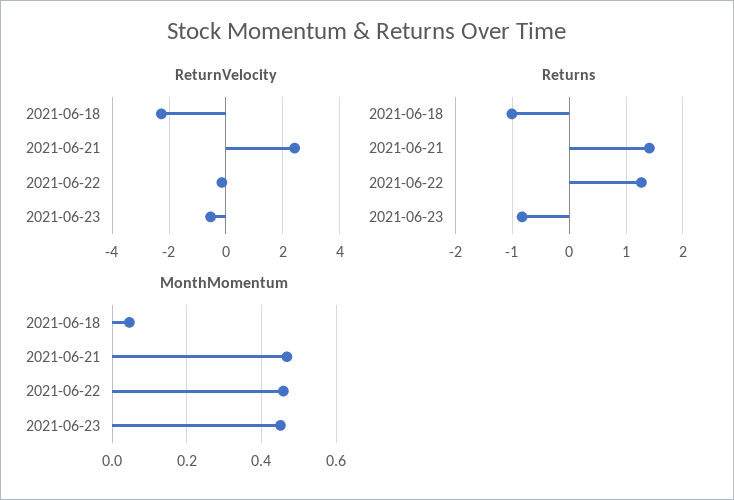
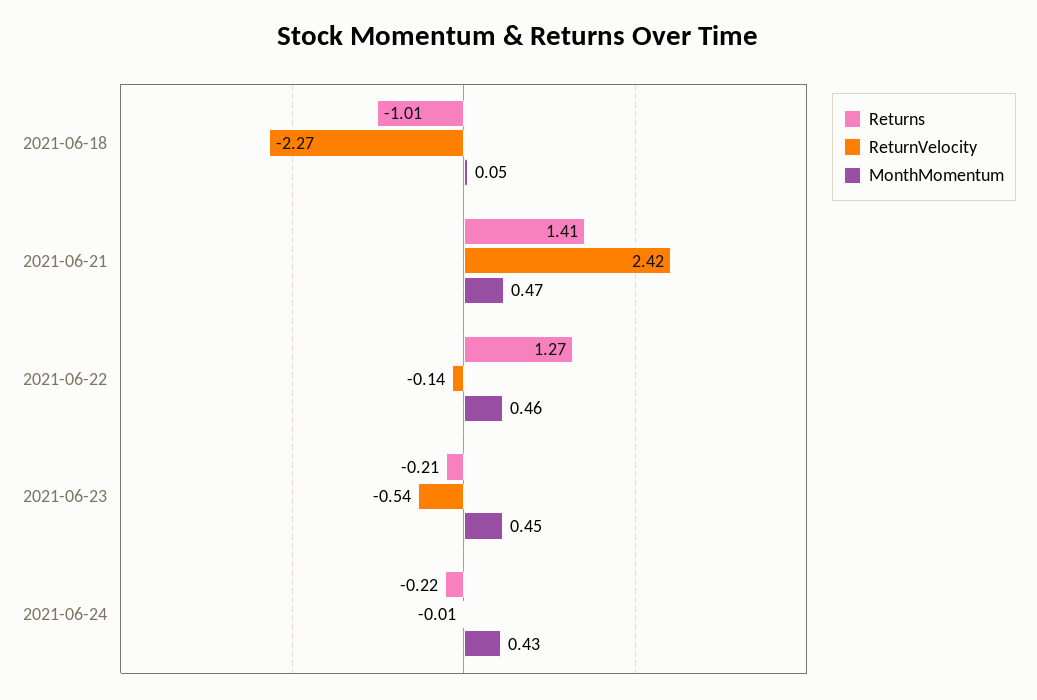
Returns, 2021-06-23: -0.8 -> -0.21
Returns, 2021-06-24: none -> -0.22
ReturnVelocity, 2021-06-24: none -> -0.01
MonthMomentum, 2021-06-24: none -> 0.43

